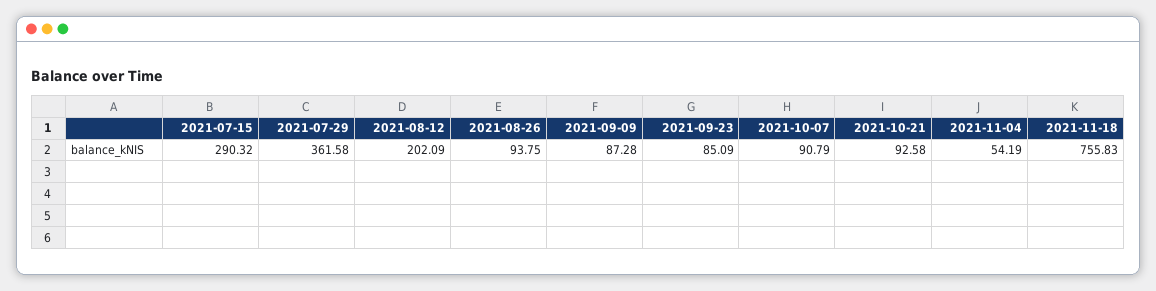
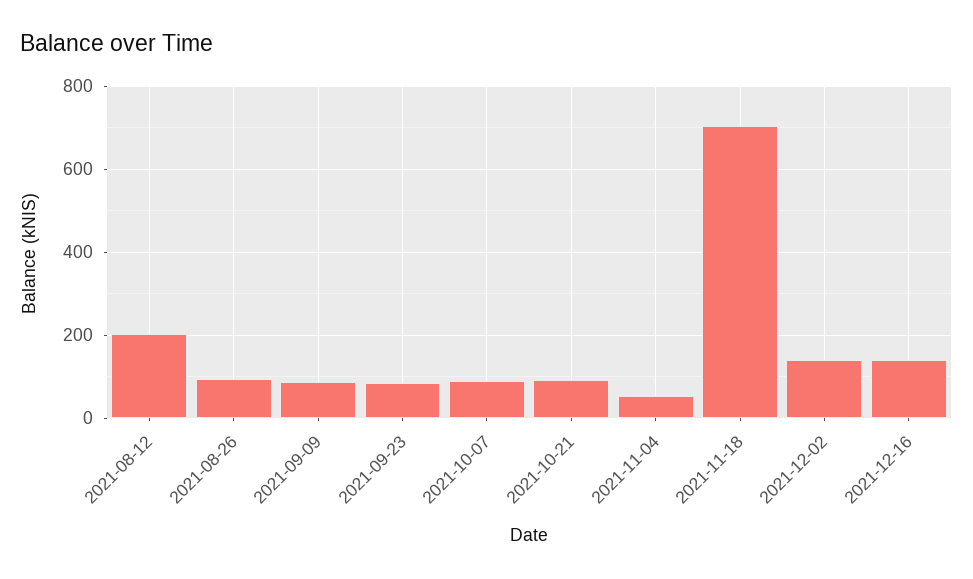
2021-07-15: 290.32 -> none
2021-07-29: 361.58 -> none
2021-11-18: 755.83 -> 700
2021-12-02: none -> 140
2021-12-16: none -> 140

